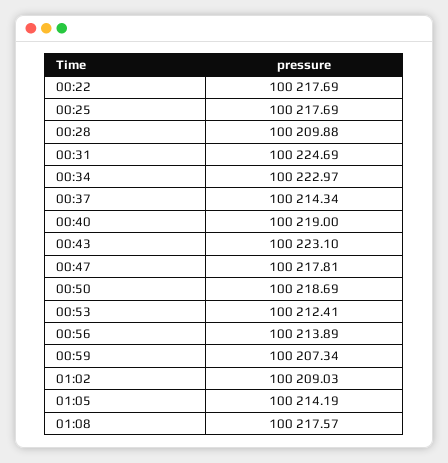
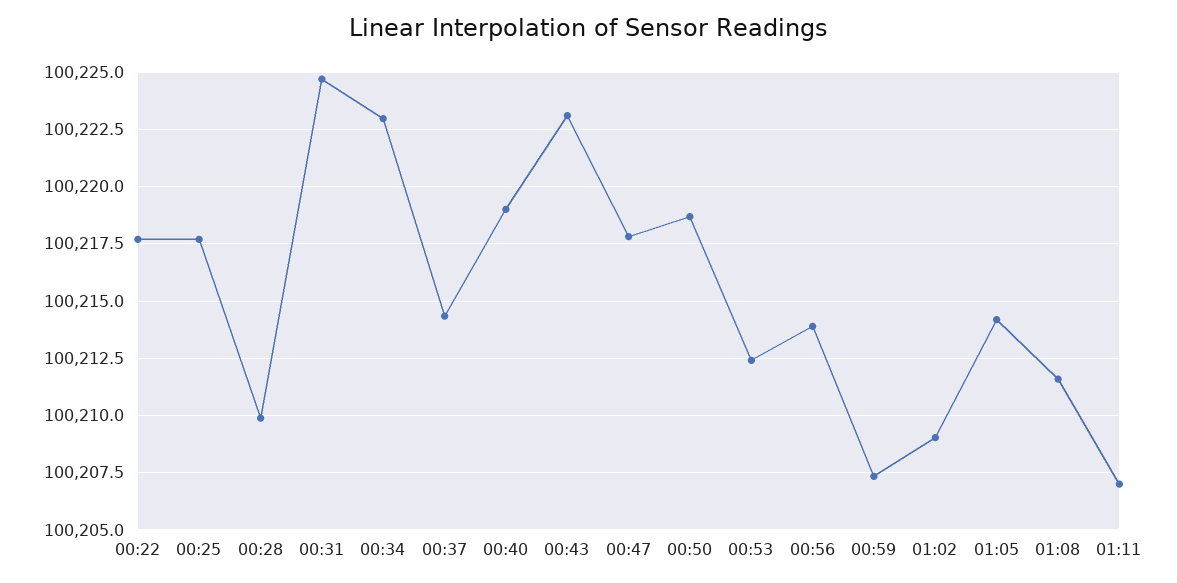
01:08: 100217.57 -> 100211.5
01:11: none -> 100207

